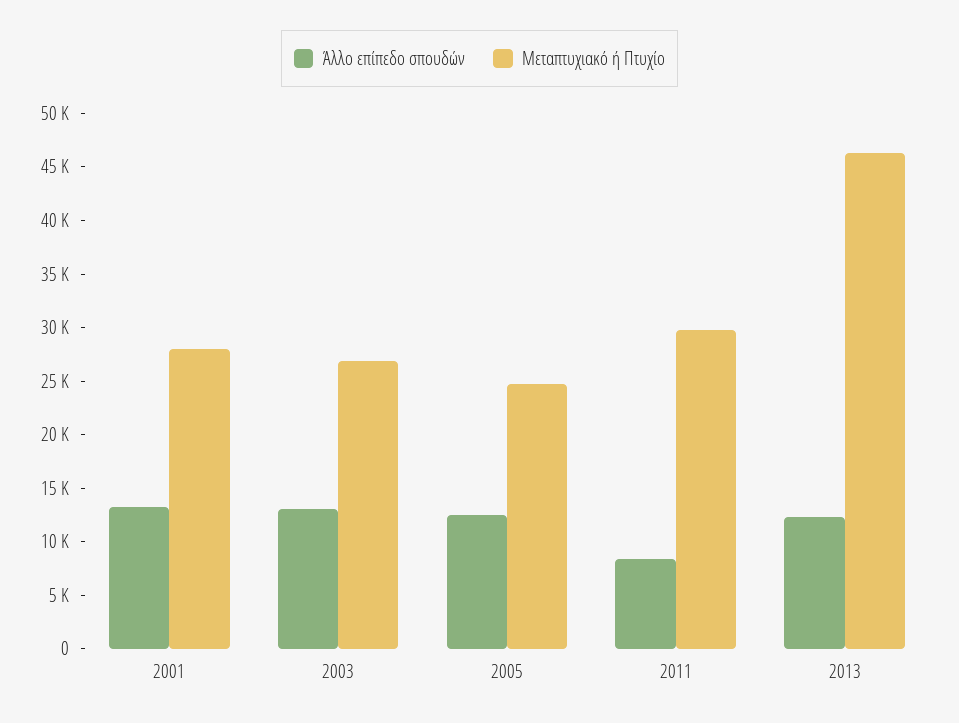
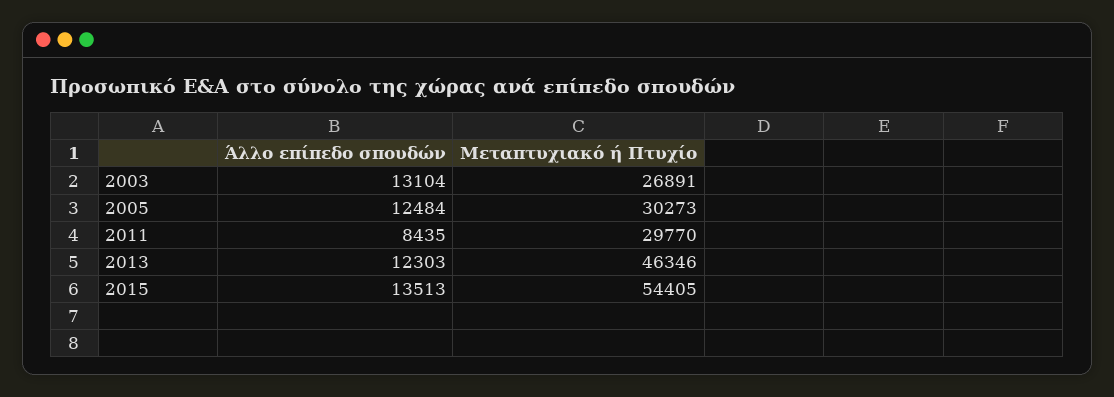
Άλλο επίπεδο σπουδών, 2001: 13000 -> none
Μεταπτυχιακό ή Πτυχίο, 2001: 28000 -> none
Μεταπτυχιακό ή Πτυχίο, 2005: 25000 -> 30273
Άλλο επίπεδο σπουδών, 2015: none -> 13513
Μεταπτυχιακό ή Πτυχίο, 2015: none -> 54405

